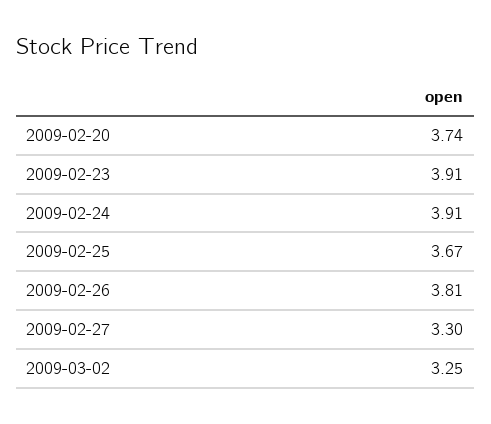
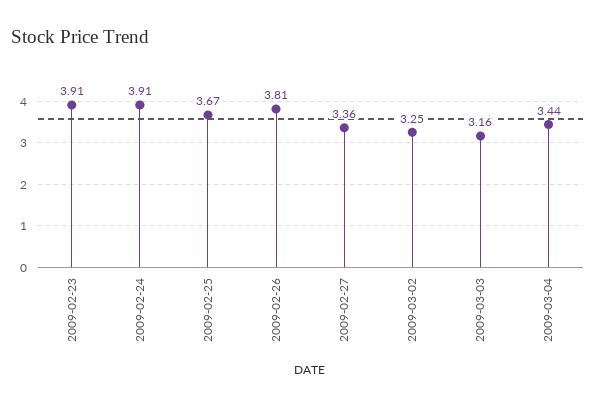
2009-02-20: 3.74 -> none
2009-02-27: 3.3 -> 3.36
2009-03-03: none -> 3.16
2009-03-04: none -> 3.44

